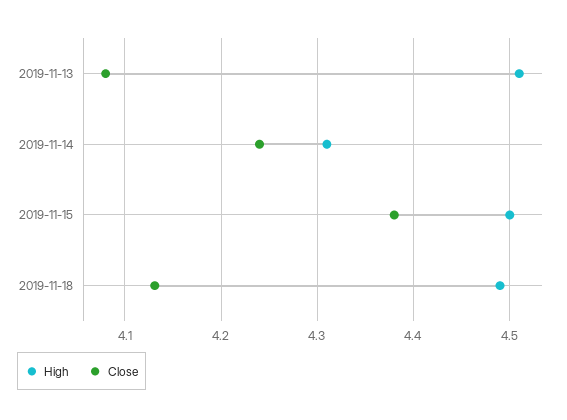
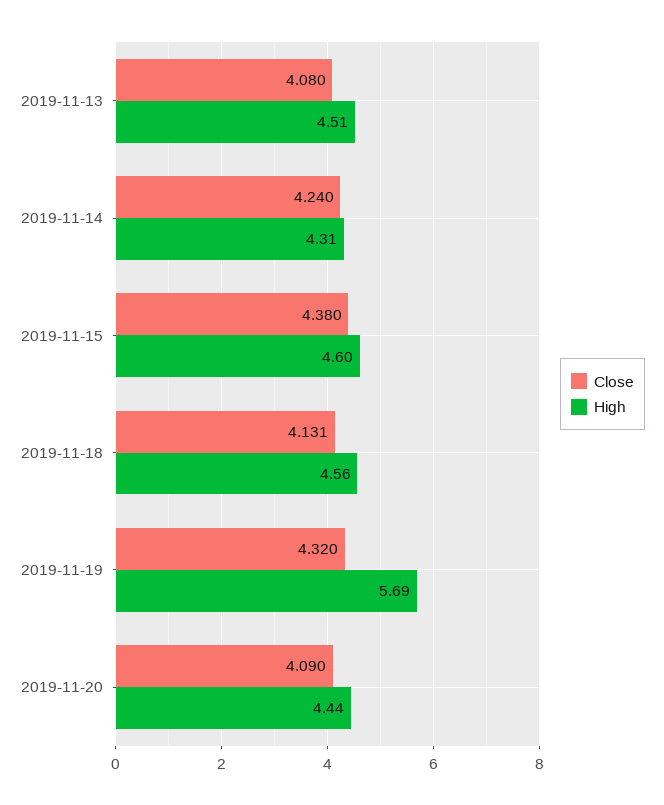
High, 2019-11-15: 4.5 -> 4.6
High, 2019-11-18: 4.49 -> 4.56
Close, 2019-11-19: none -> 4.32
High, 2019-11-19: none -> 5.69
Close, 2019-11-20: none -> 4.09
High, 2019-11-20: none -> 4.44

